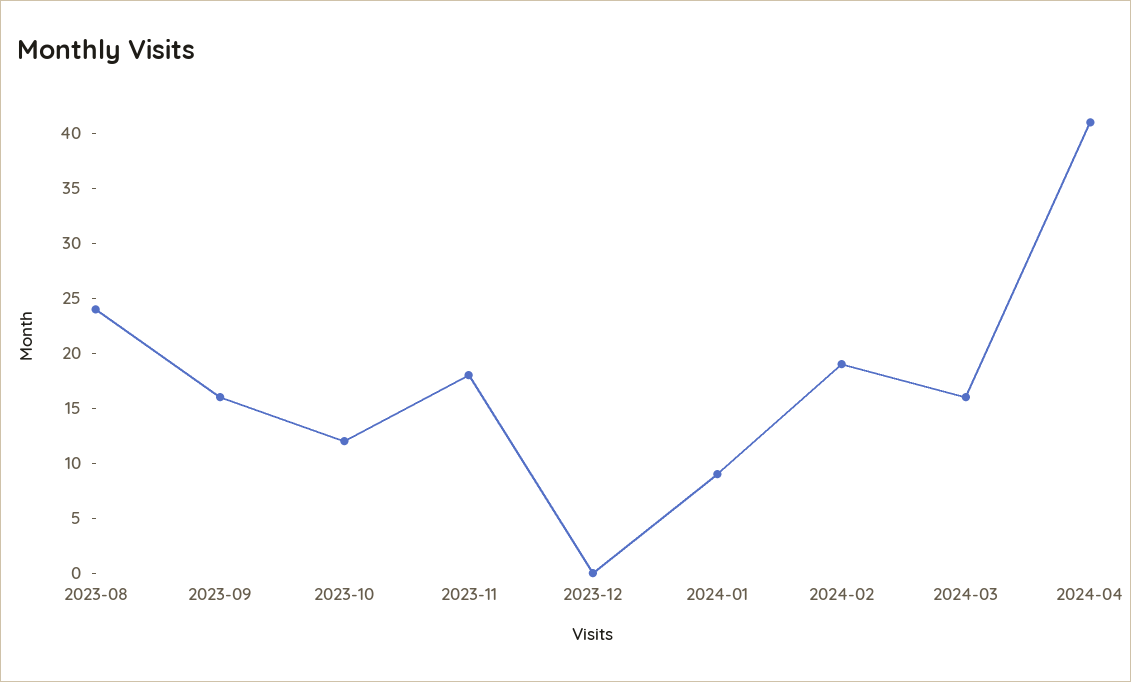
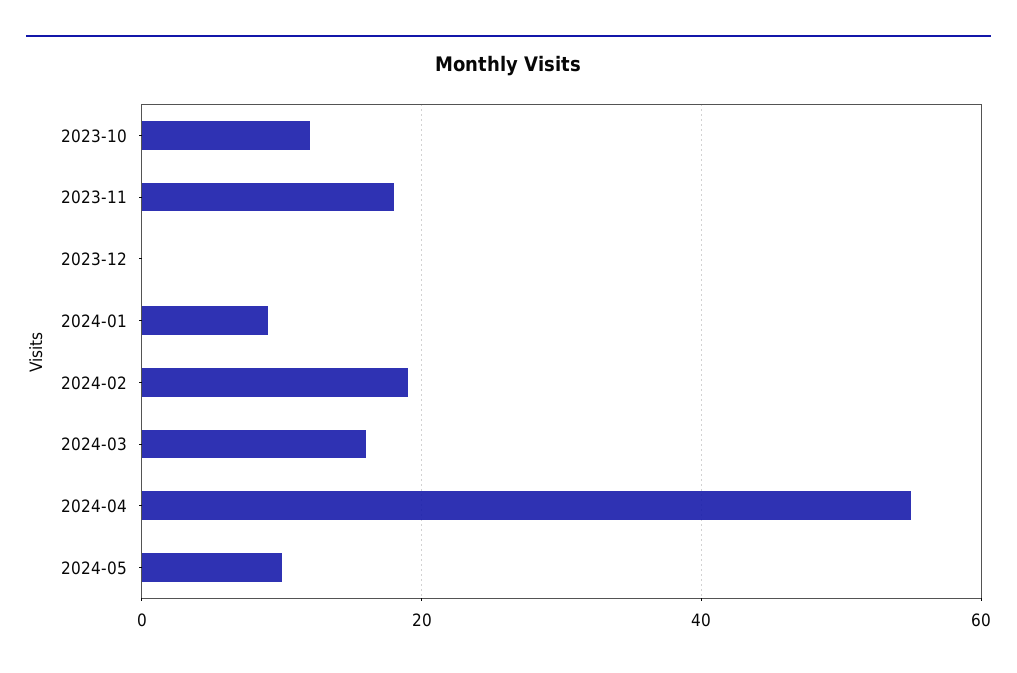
2023-08: 24 -> none
2023-09: 16 -> none
2024-04: 41 -> 55
2024-05: none -> 10

